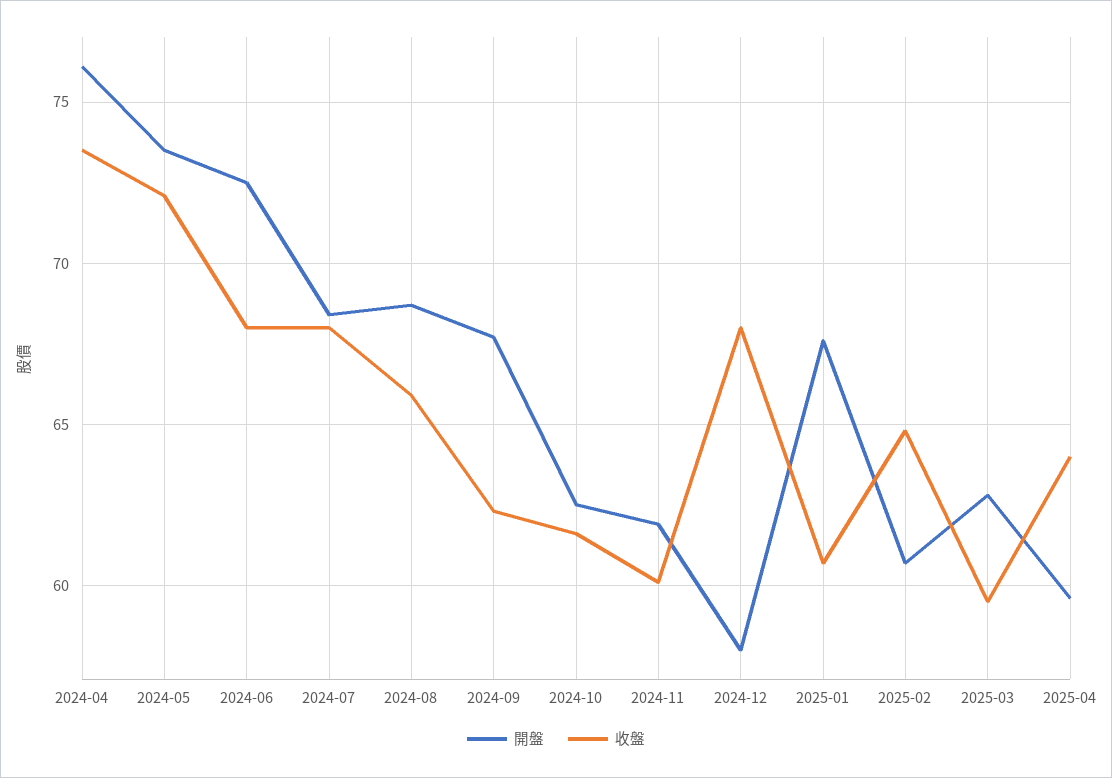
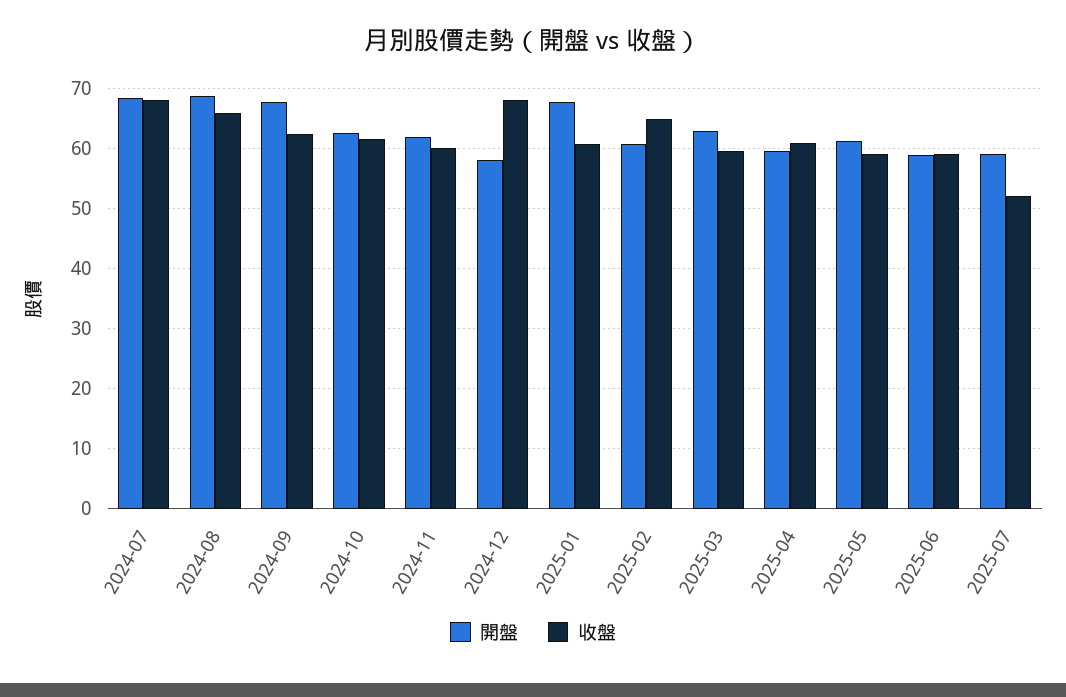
開盤, 2024-04: 76 -> none
收盤, 2024-04: 73.5 -> none
開盤, 2024-05: 73.5 -> none
收盤, 2024-05: 72 -> none
開盤, 2024-06: 72.5 -> none
收盤, 2024-06: 68 -> none
收盤, 2025-04: 64 -> 61
開盤, 2025-05: none -> 61
收盤, 2025-05: none -> 59
開盤, 2025-06: none -> 59
收盤, 2025-06: none -> 59
開盤, 2025-07: none -> 59
收盤, 2025-07: none -> 52

